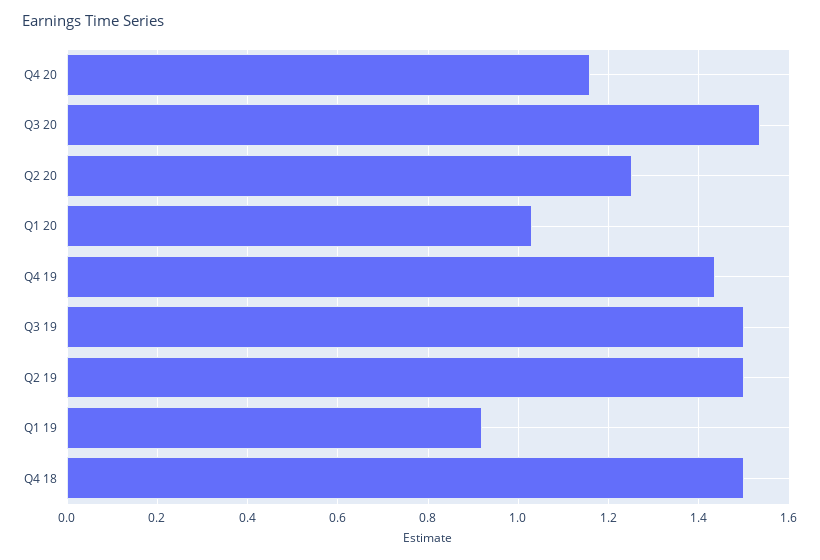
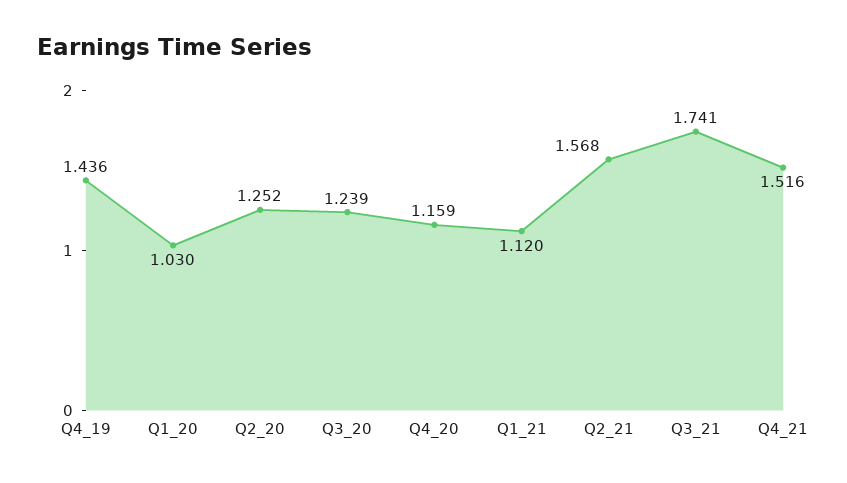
Q3 20: 1.54 -> 1.239
Q3 19: 1.5 -> none
Q2 19: 1.5 -> none
Q1 19: 0.92 -> none
Q4 18: 1.5 -> none
Q1_21: none -> 1.12
Q2_21: none -> 1.568
Q3_21: none -> 1.741
Q4_21: none -> 1.516

